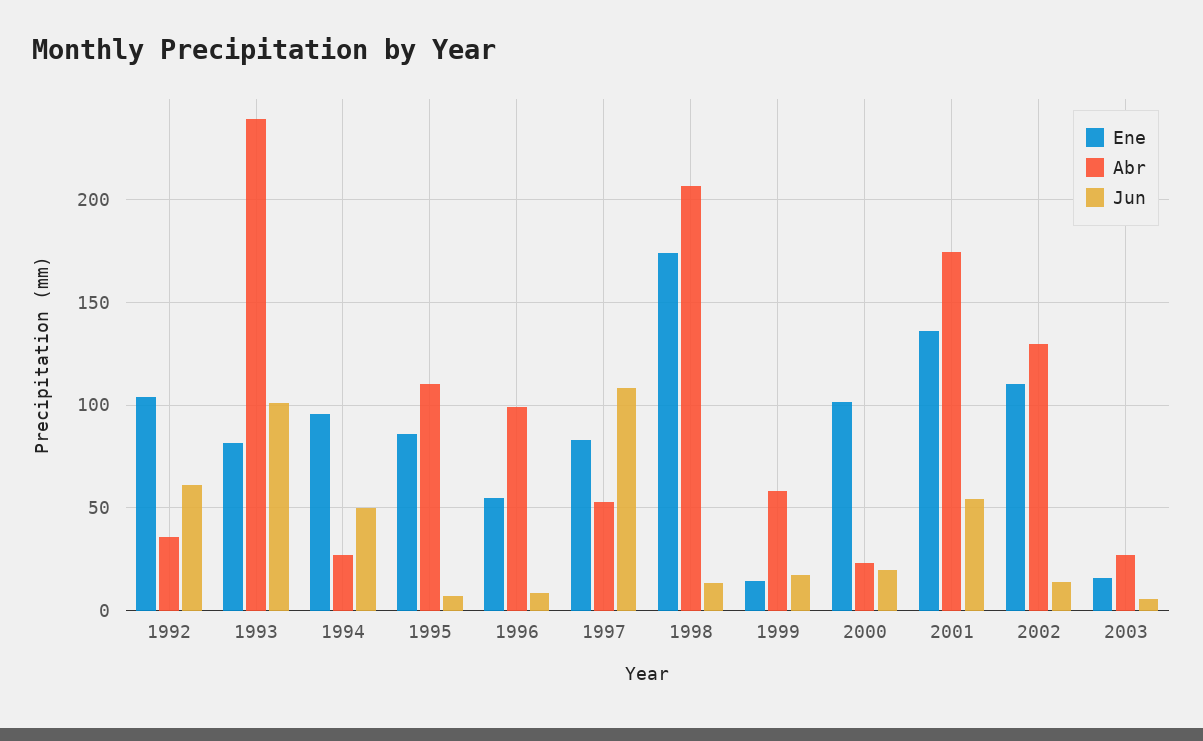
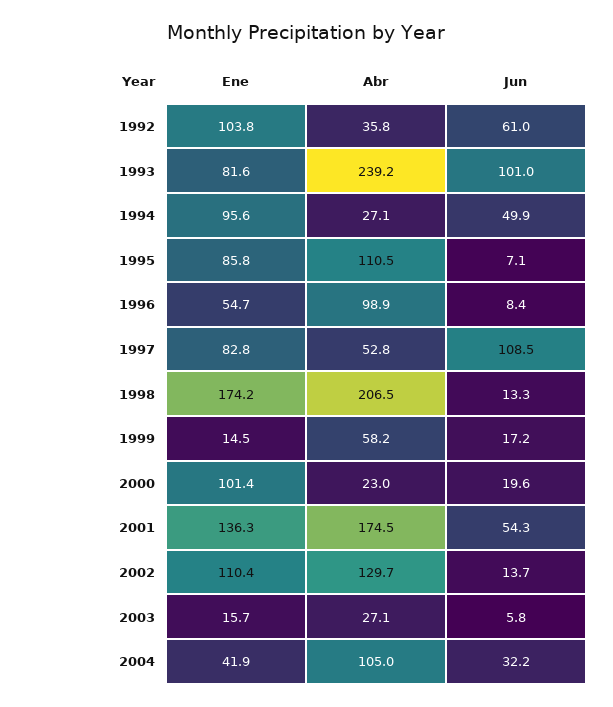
Ene, 2004: none -> 41.9
Abr, 2004: none -> 105
Jun, 2004: none -> 32.2

